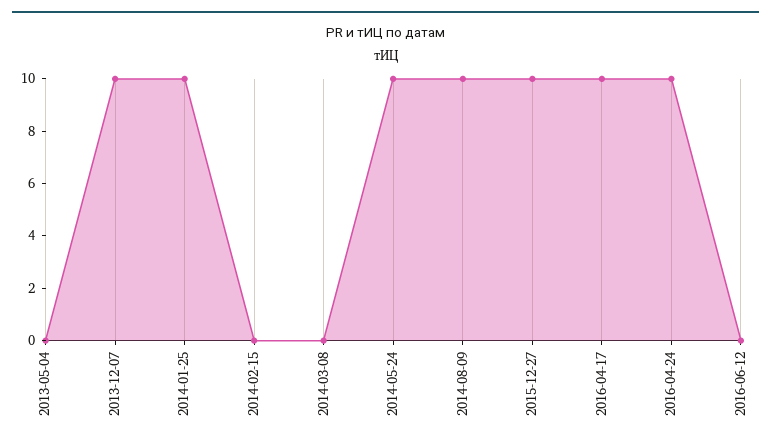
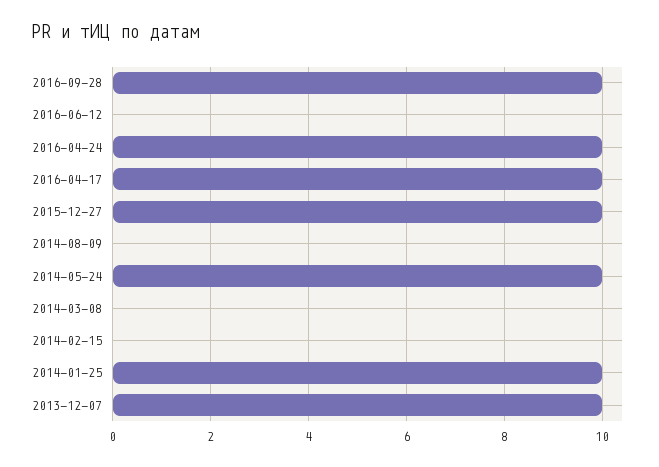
2013-05-04: 0 -> none
2014-08-09: 10 -> 0
2016-09-28: none -> 10

